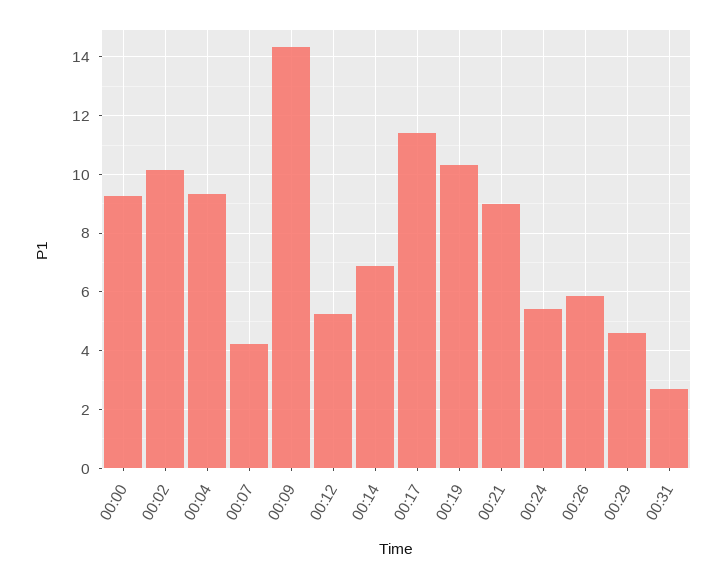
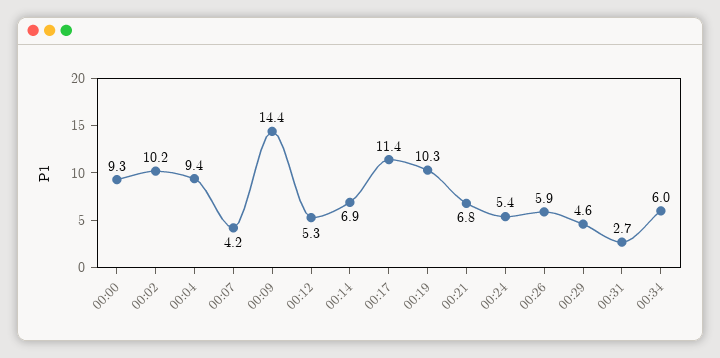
00:21: 9 -> 6.8
00:34: none -> 6

